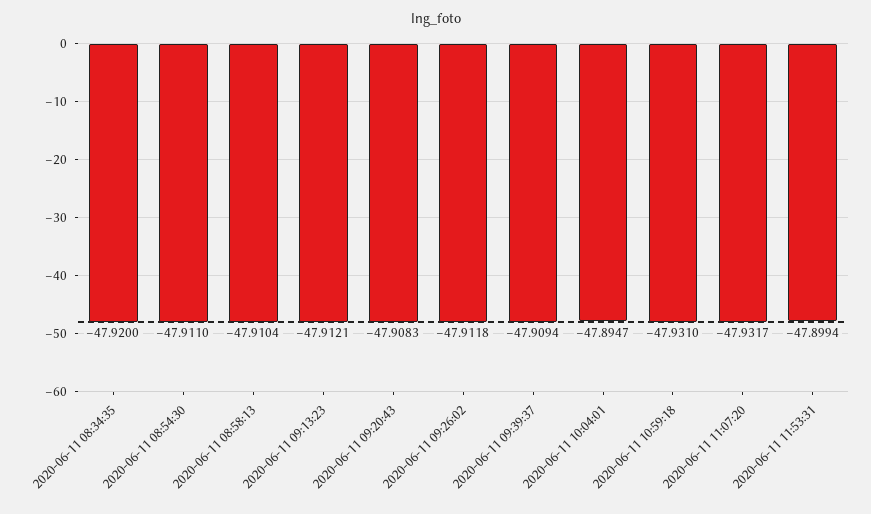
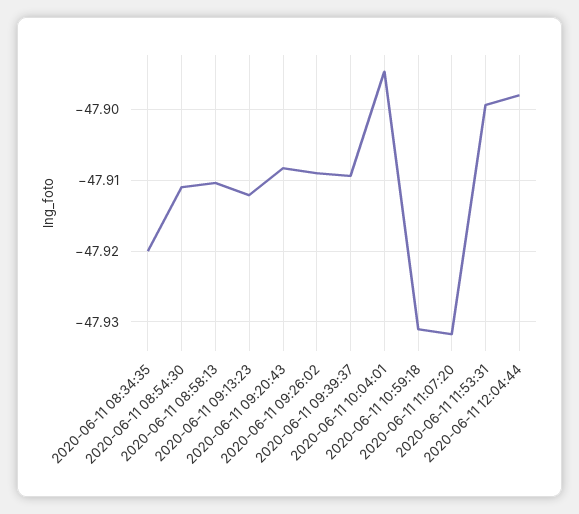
2020-06-11 09:26:02: -47.9118 -> -47.909
2020-06-11 12:04:44: none -> -47.898

